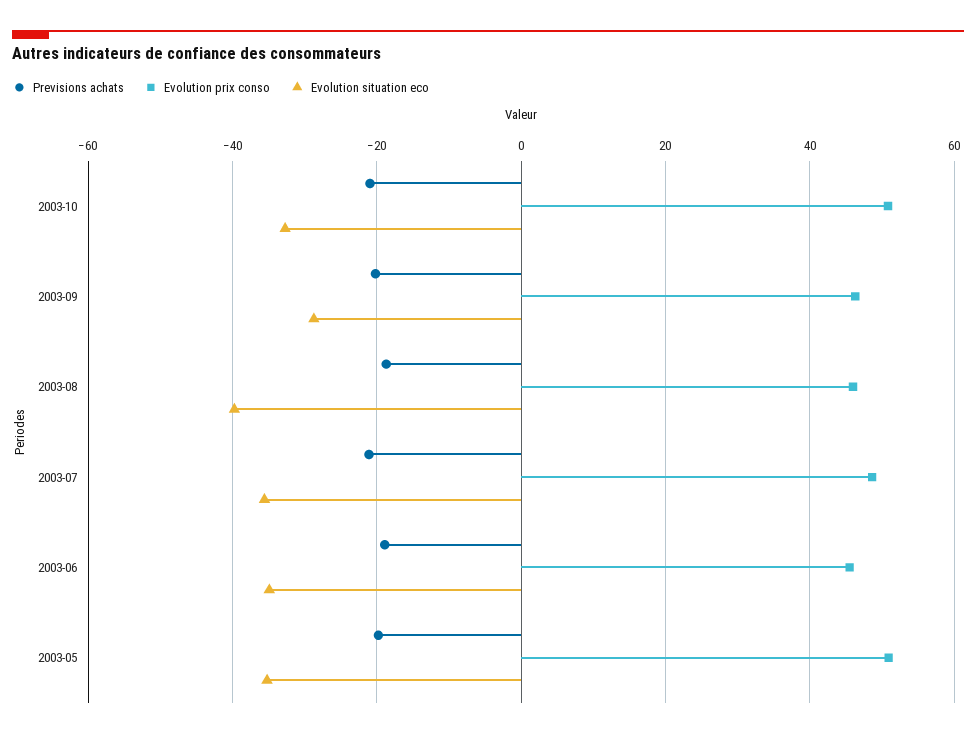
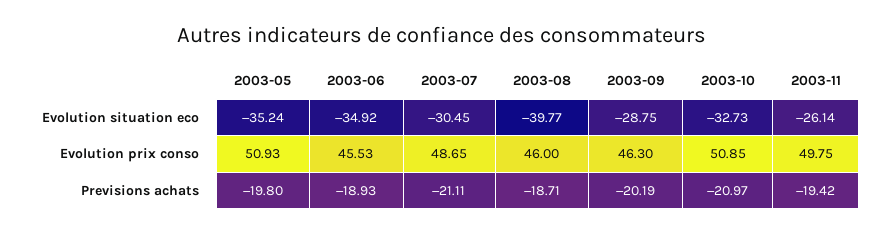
Evolution situation eco, 2003-07: -36 -> -30.45
Evolution situation eco, 2003-11: none -> -26.14
Evolution prix conso, 2003-11: none -> 49.75
Previsions achats, 2003-11: none -> -19.42

